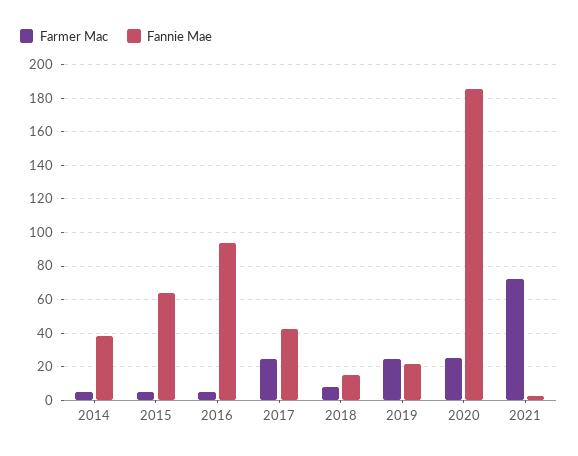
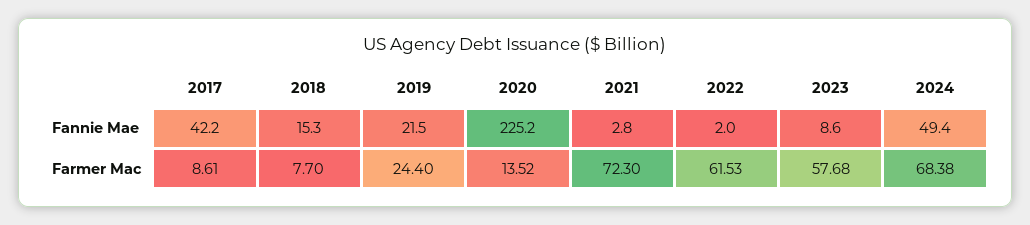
Farmer Mac, 2014: 5 -> none
Fannie Mae, 2014: 40 -> none
Farmer Mac, 2015: 5 -> none
Fannie Mae, 2015: 65 -> none
Farmer Mac, 2016: 5 -> none
Fannie Mae, 2016: 95 -> none
Farmer Mac, 2017: 25 -> 8.61
Farmer Mac, 2020: 25 -> 13.52
Fannie Mae, 2020: 185 -> 225.2
Fannie Mae, 2022: none -> 2
Fannie Mae, 2023: none -> 8.6
Fannie Mae, 2024: none -> 49.4
Farmer Mac, 2022: none -> 61.53
Farmer Mac, 2023: none -> 57.68
Farmer Mac, 2024: none -> 68.38

